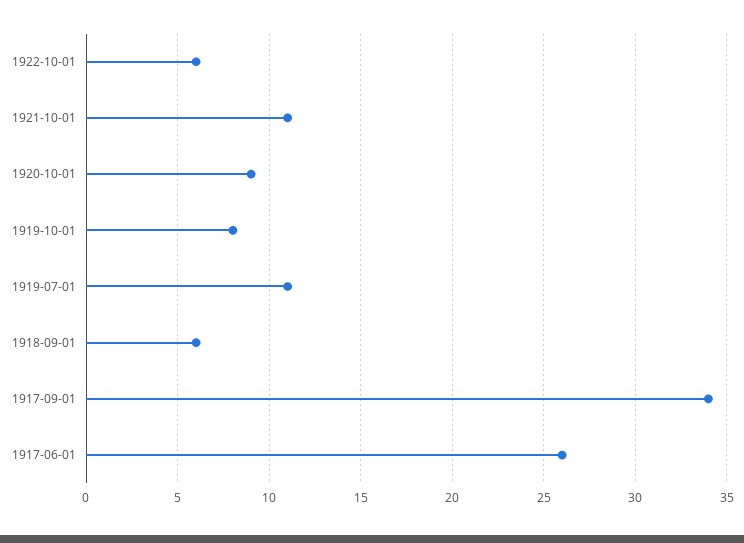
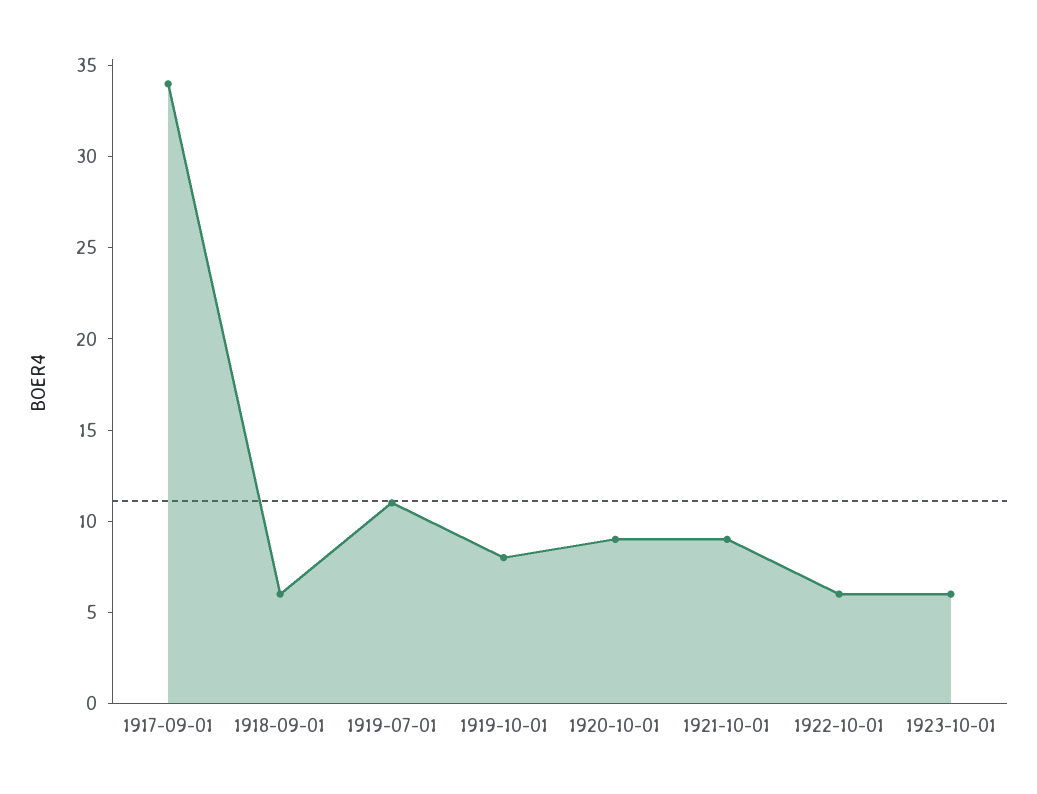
1921-10-01: 11 -> 9
1917-06-01: 26 -> none
1923-10-01: none -> 6

